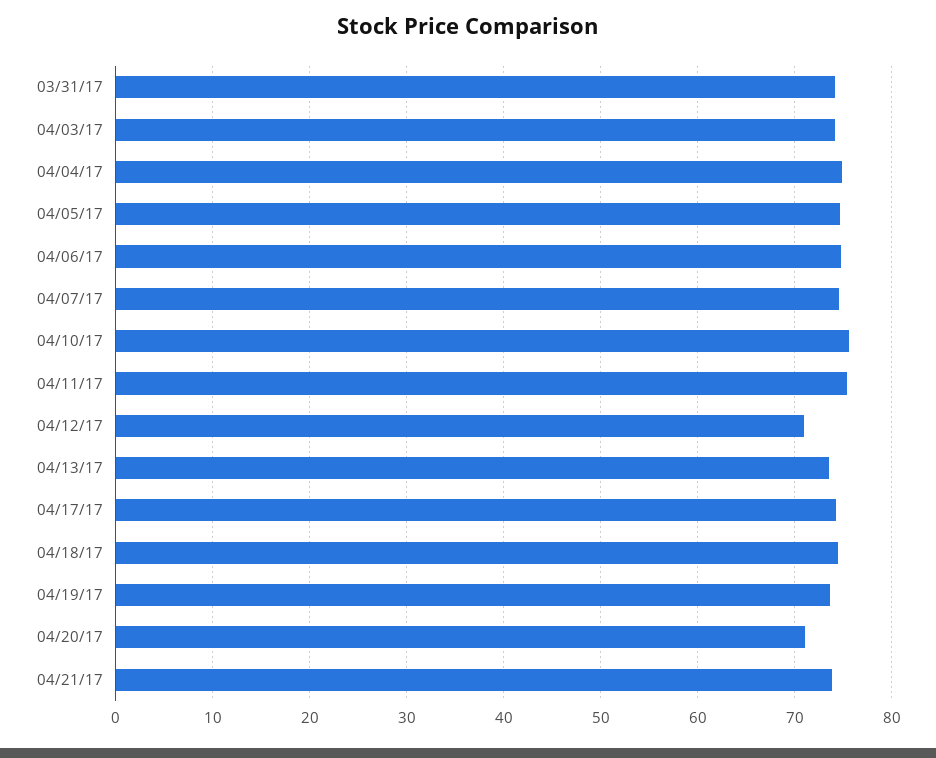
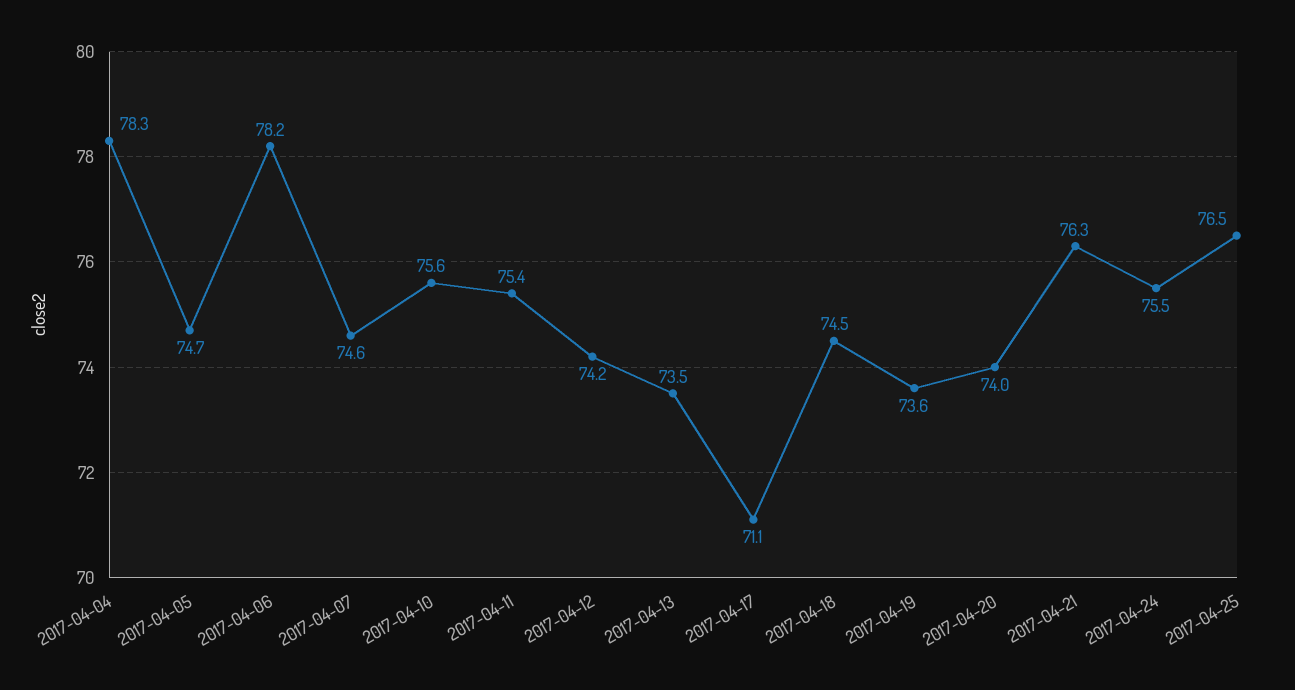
03/31/17: 74 -> none
04/03/17: 74 -> none
04/04/17: 75 -> 78.3
04/06/17: 75 -> 78.2
04/12/17: 71 -> 74.2
04/17/17: 74 -> 71.1
04/20/17: 71 -> 74
04/21/17: 74 -> 76.3
2017-04-24: none -> 75.5
2017-04-25: none -> 76.5

